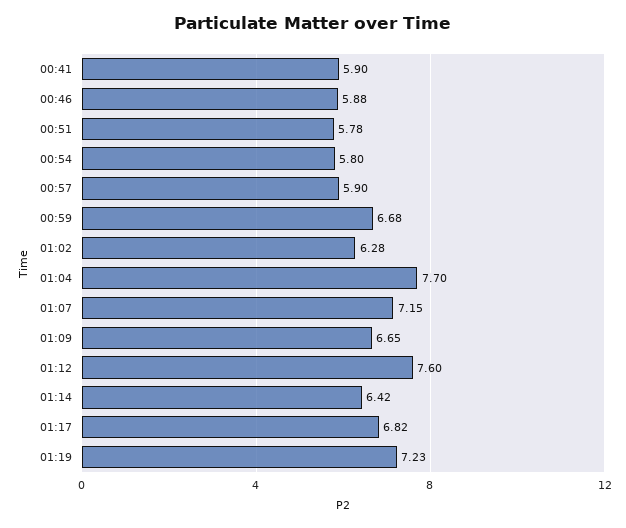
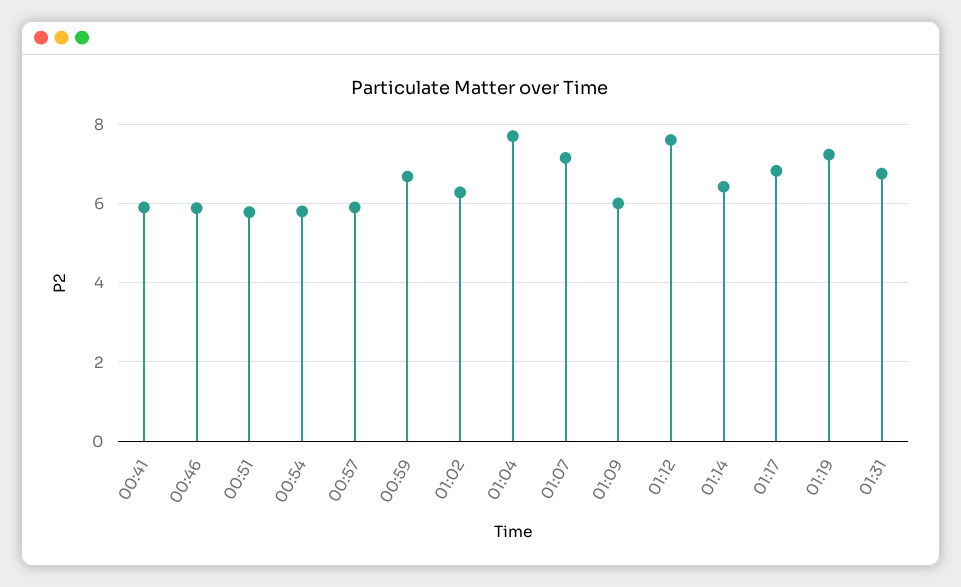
01:09: 6.65 -> 6
01:31: none -> 6.8

